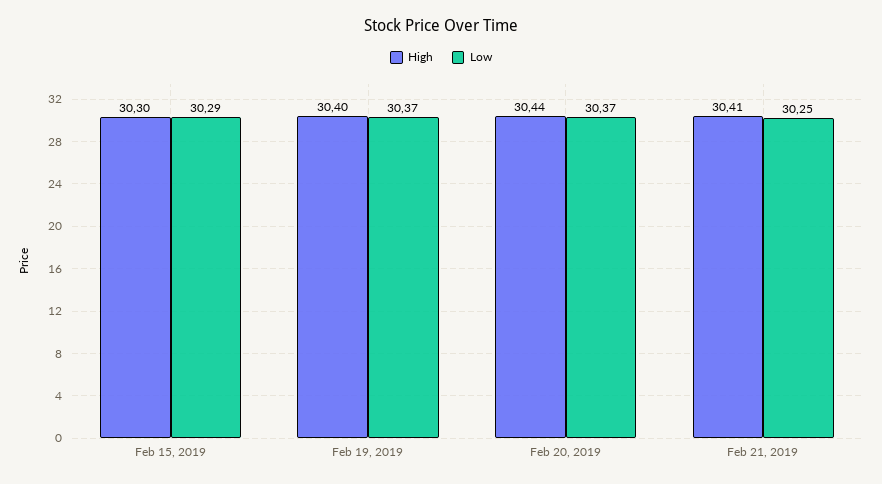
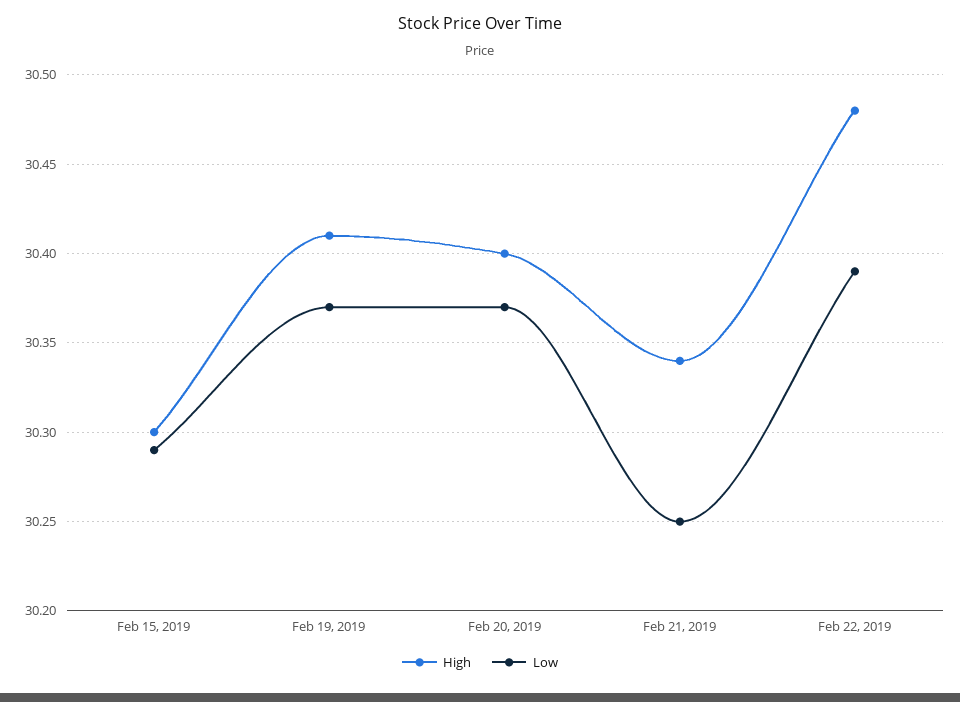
High, Feb 19, 2019: 30.4 -> 30.41
High, Feb 20, 2019: 30.44 -> 30.4
High, Feb 21, 2019: 30.41 -> 30.34
High, Feb 22, 2019: none -> 30.48
Low, Feb 22, 2019: none -> 30.39

